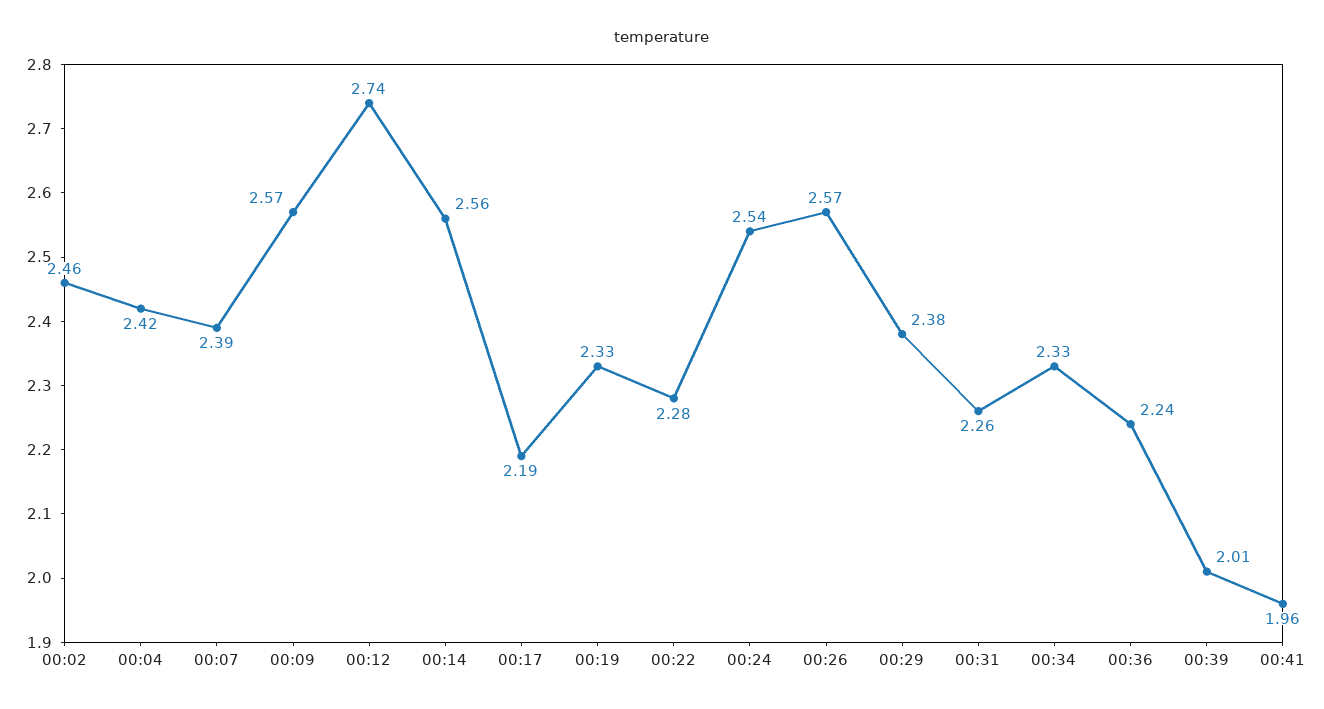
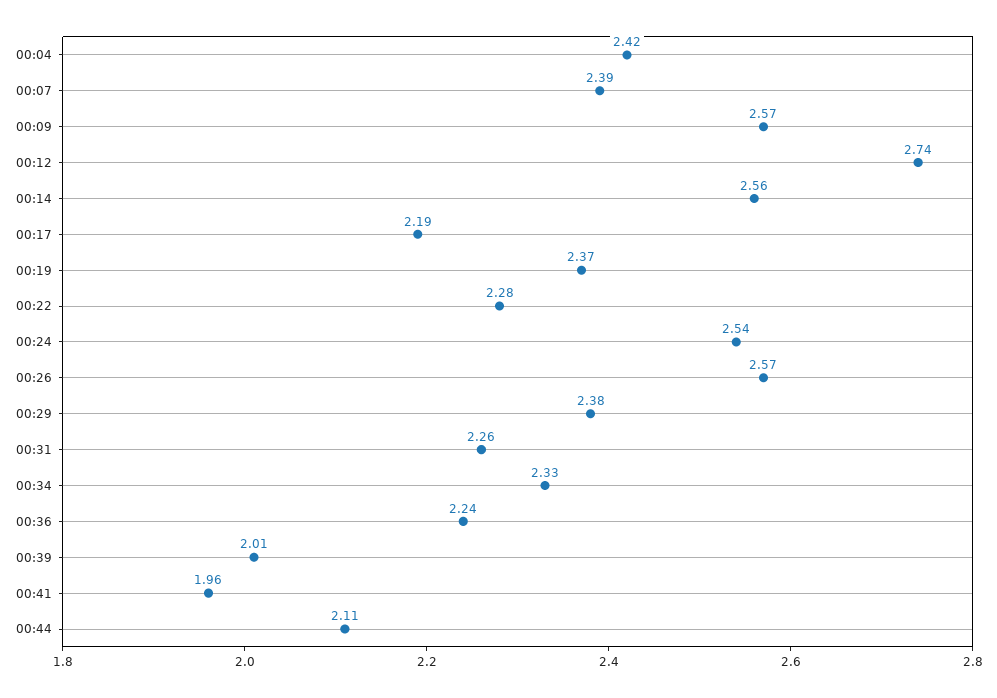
00:02: 2.46 -> none
00:19: 2.33 -> 2.37
00:44: none -> 2.11

